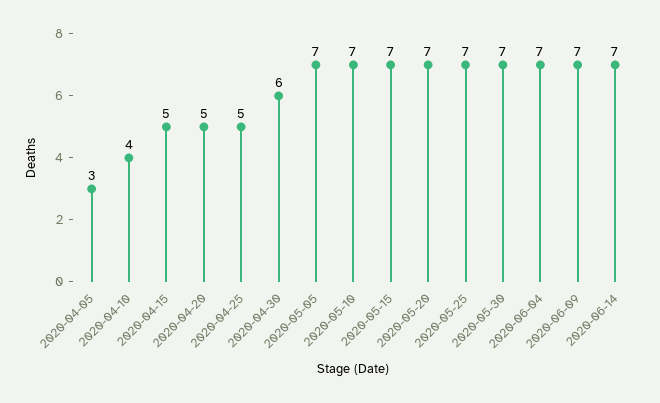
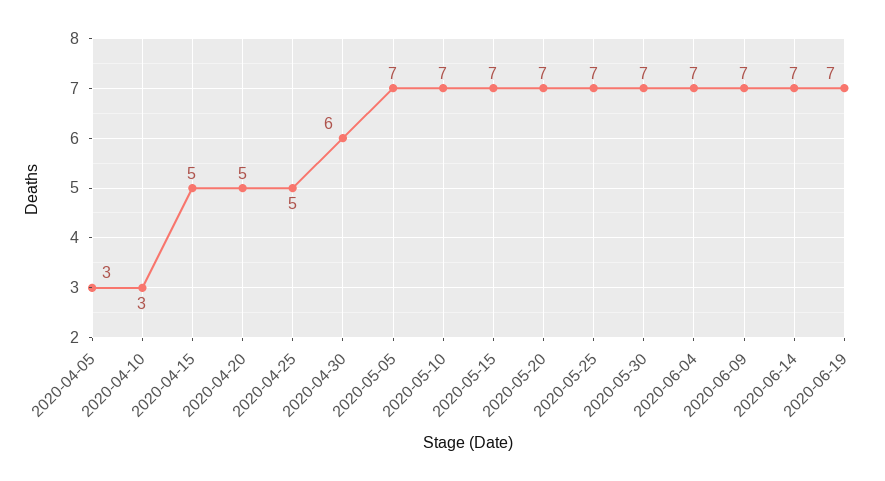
2020-04-10: 4 -> 3
2020-06-19: none -> 7

